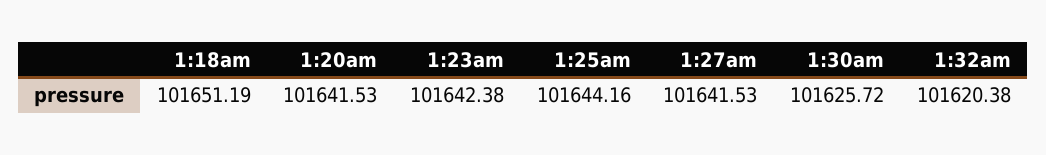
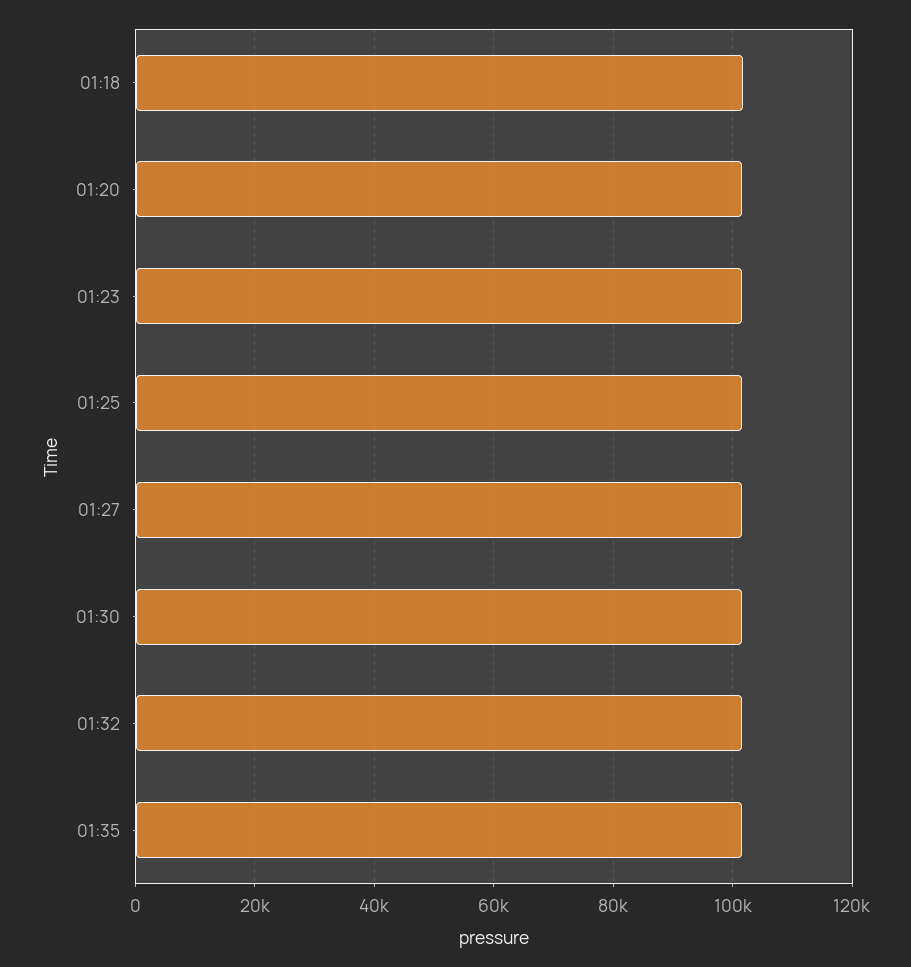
01:35: none -> 102000

